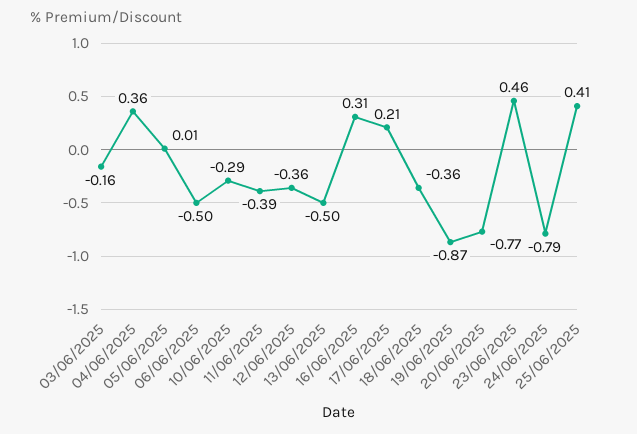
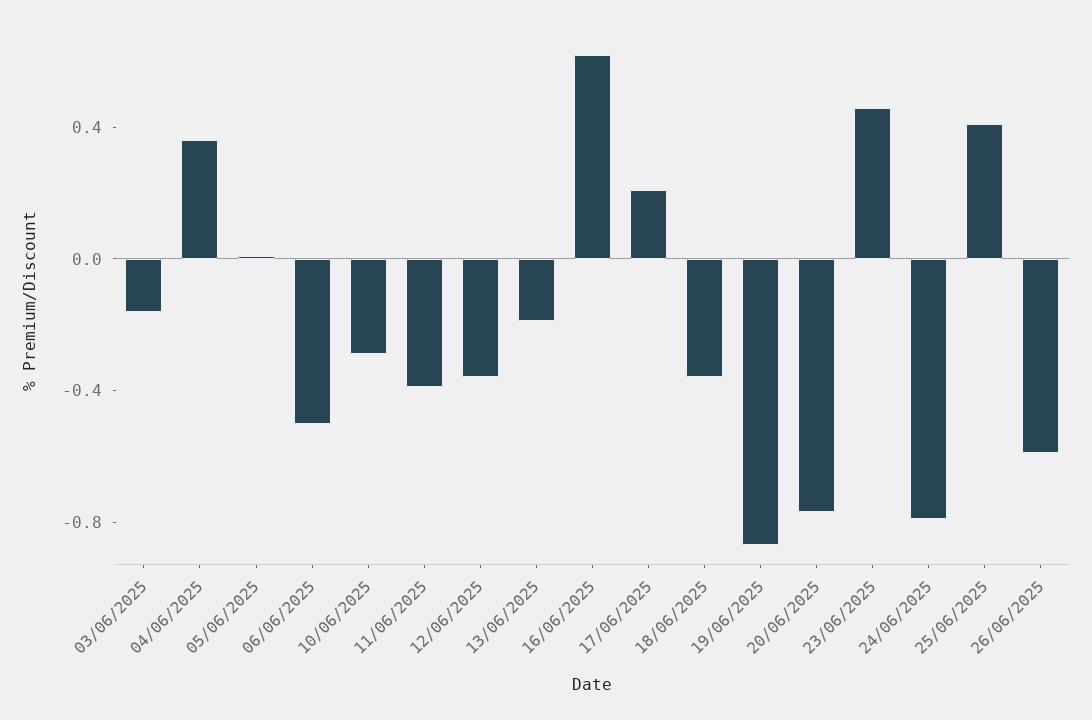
13/06/2025: -0.5 -> -0.2
16/06/2025: 0.31 -> 0.6
26/06/2025: none -> -0.6

